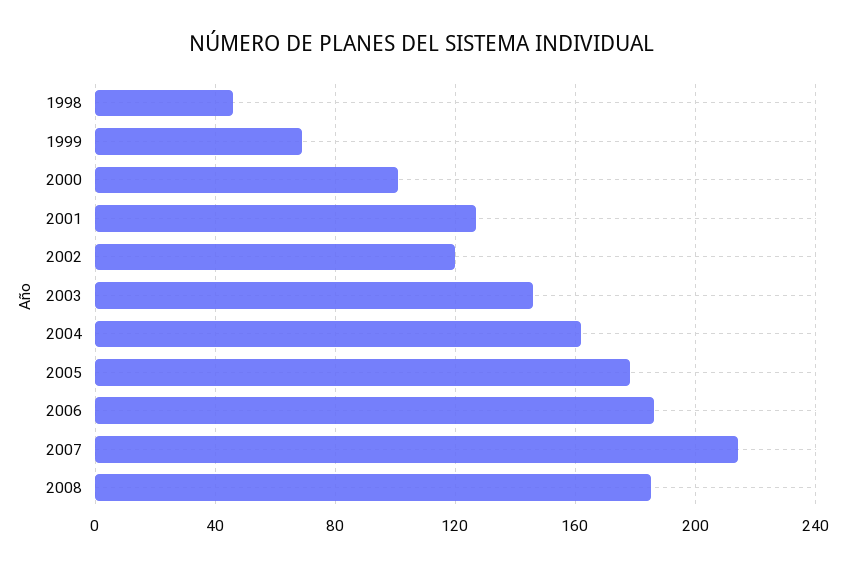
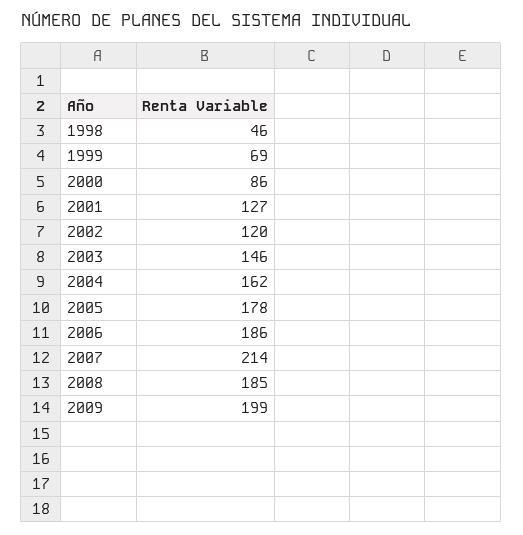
2000: 100 -> 86
2009: none -> 199

